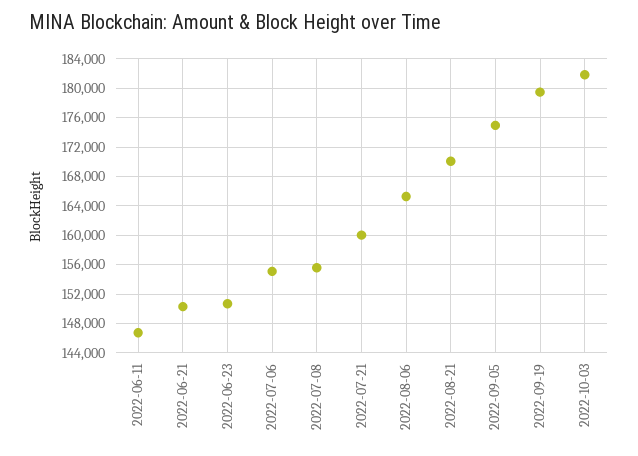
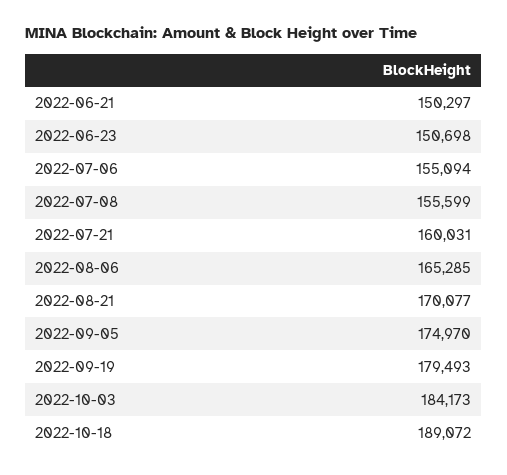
2022-06-11: 147000 -> none
2022-10-03: 182000 -> 184173
2022-10-18: none -> 189072

